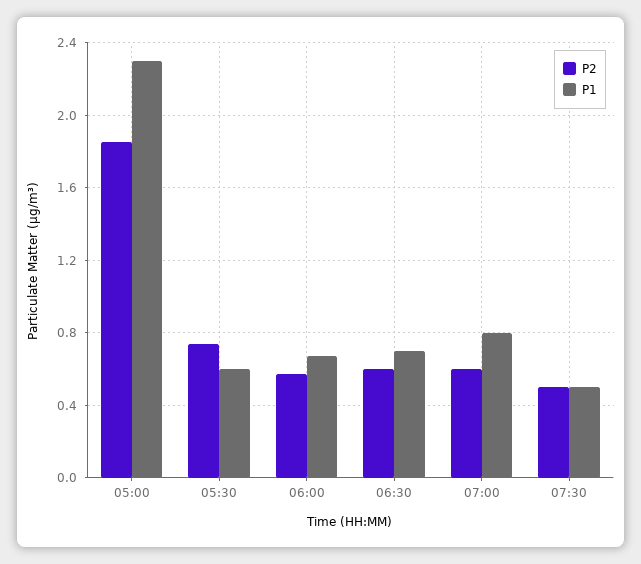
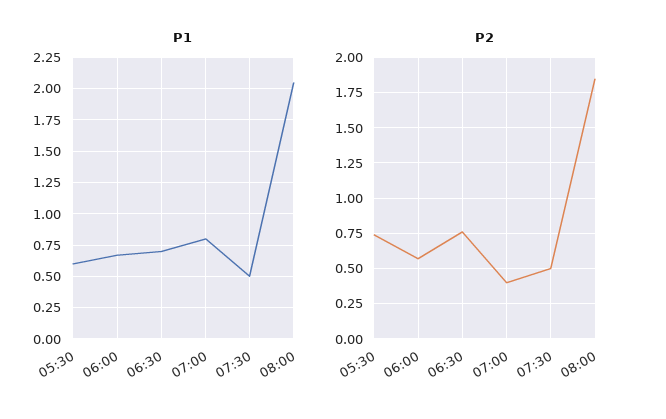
P2, 05:00: 1.85 -> none
P1, 05:00: 2.3 -> none
P2, 06:30: 0.6 -> 0.75
P2, 07:00: 0.6 -> 0.4
P1, 08:00: none -> 2.05
P2, 08:00: none -> 1.85

